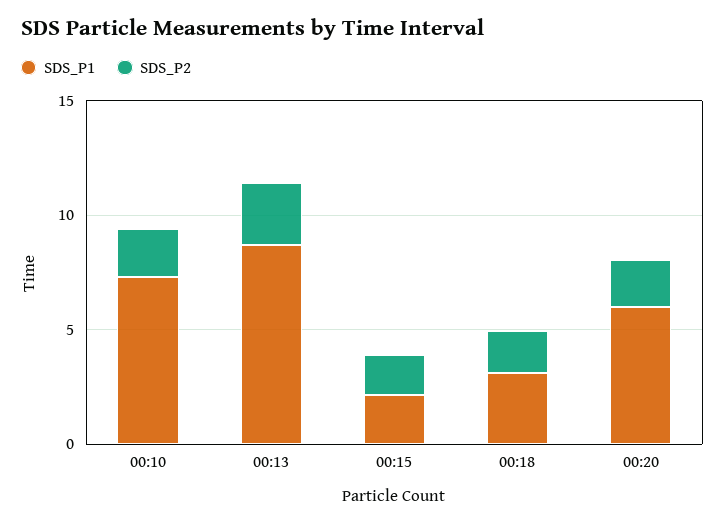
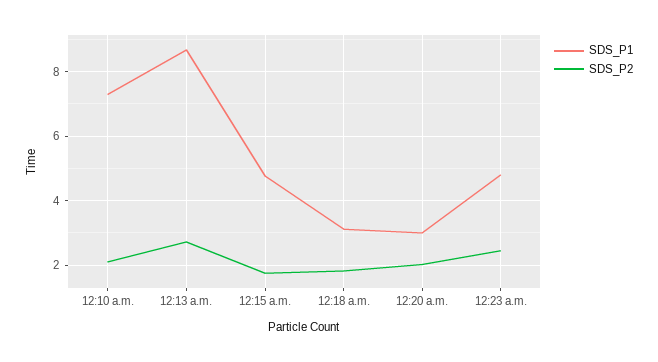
SDS_P1, 00:15: 2 -> 4.8
SDS_P1, 00:20: 6 -> 3
SDS_P1, 12:23 a.m.: none -> 4.8
SDS_P2, 12:23 a.m.: none -> 2.4

